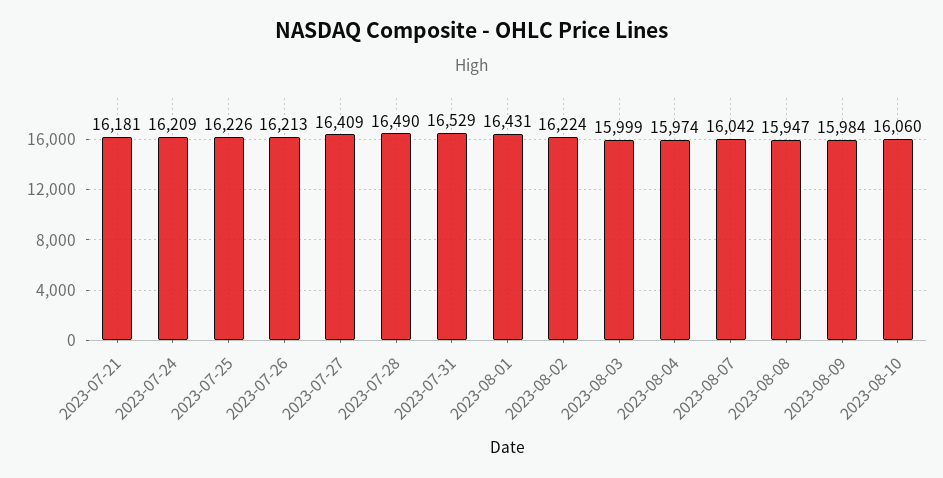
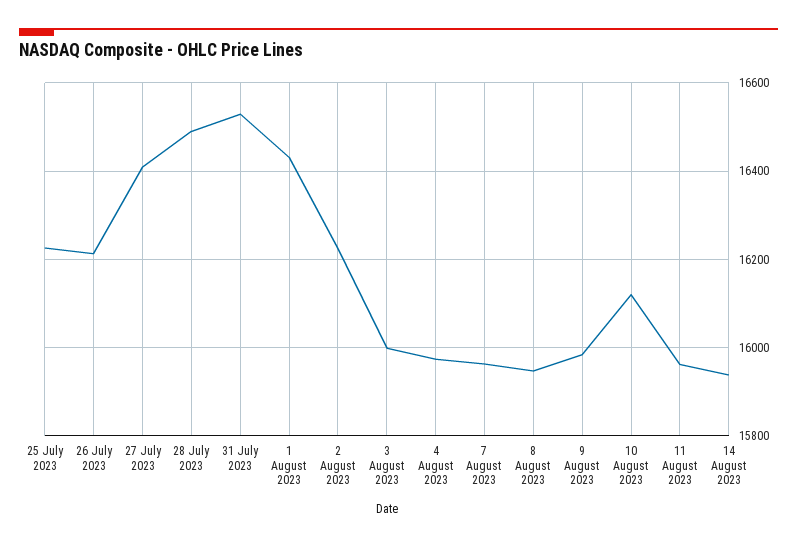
2023-07-21: 16181 -> none
2023-07-24: 16209 -> none
2023-08-07: 16042 -> 15960
2023-08-10: 16060 -> 16120
11 August 2023: none -> 15960
14 August 2023: none -> 15940

